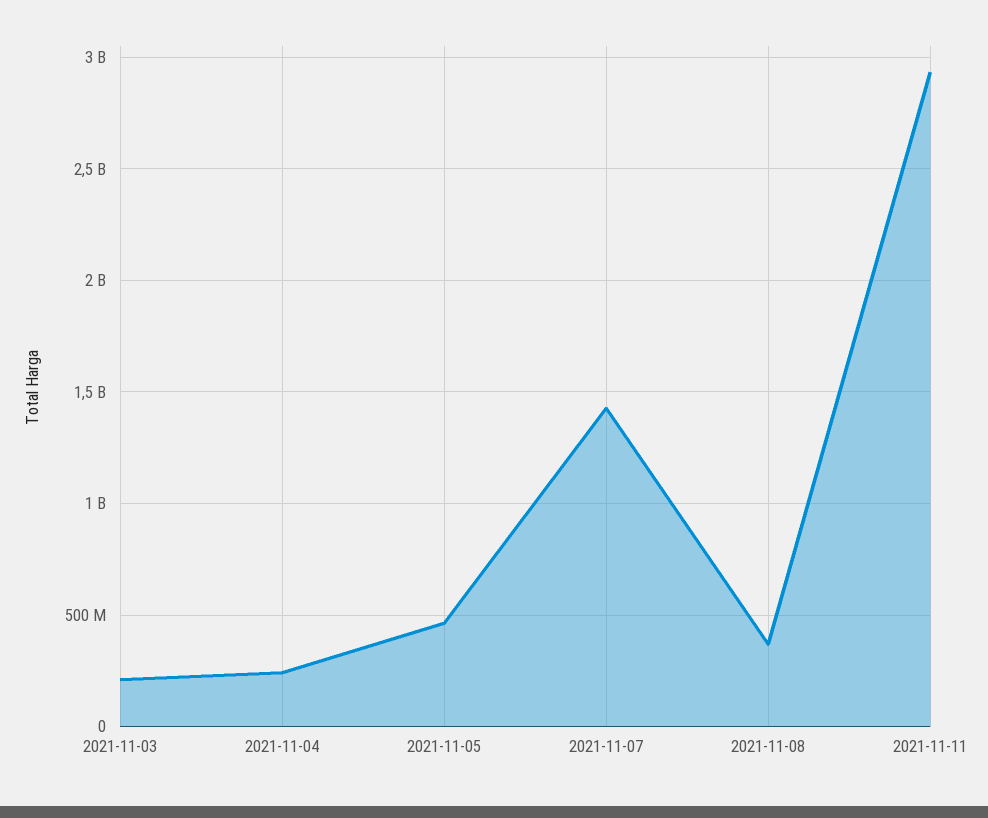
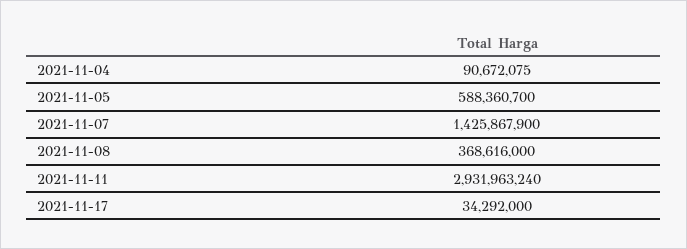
2021-11-03: 200000000 -> none
2021-11-04: 250000000 -> 90672075
2021-11-05: 450000000 -> 588360700
2021-11-17: none -> 34292000

